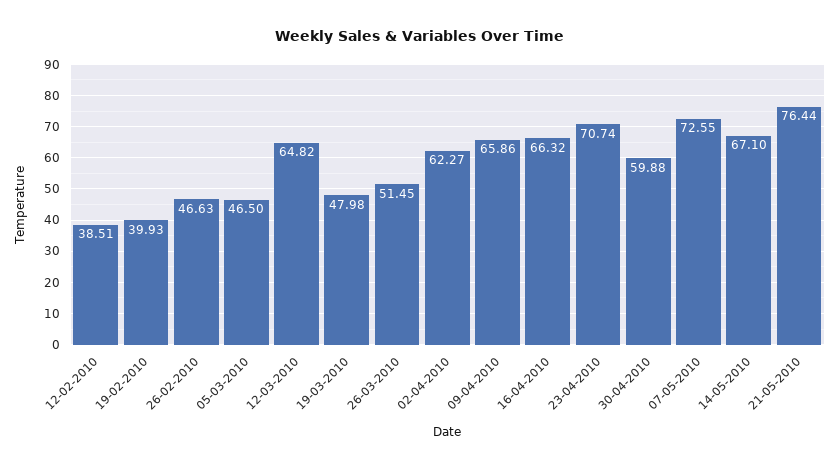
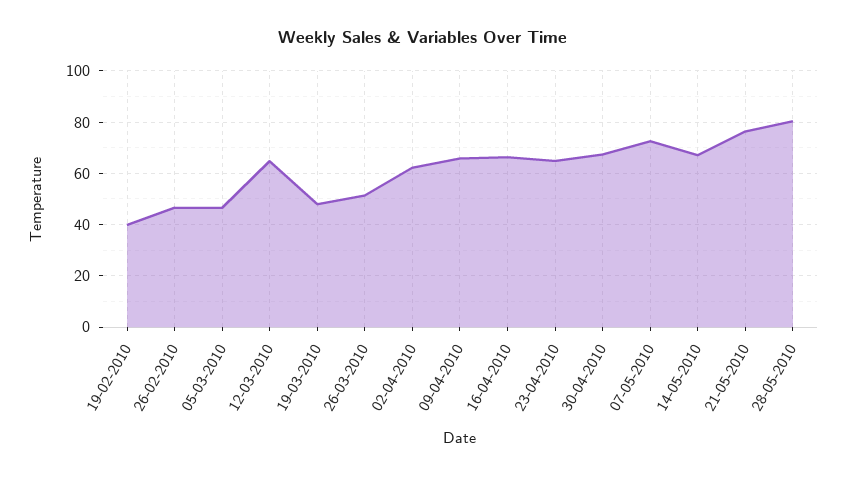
12-02-2010: 38.51 -> none
23-04-2010: 70.74 -> 65
30-04-2010: 59.88 -> 67.5
28-05-2010: none -> 80

